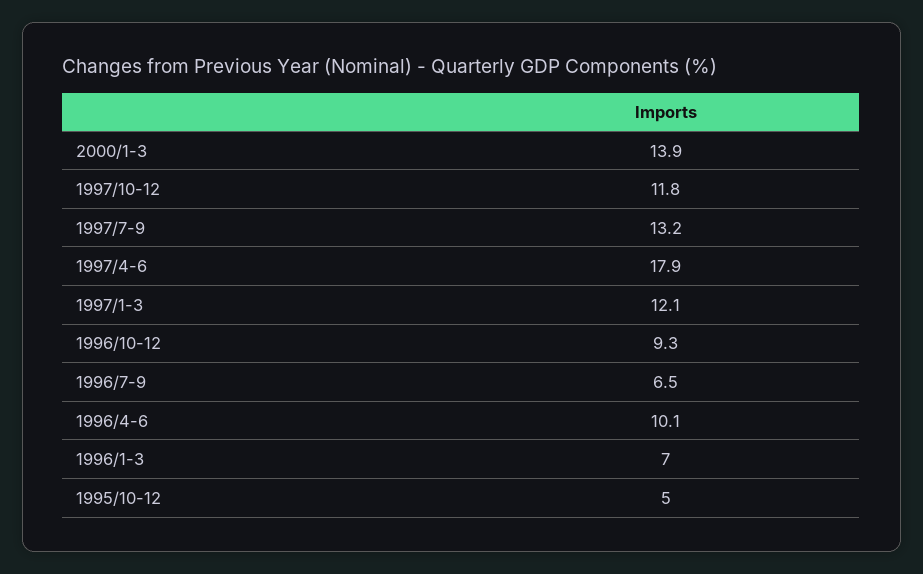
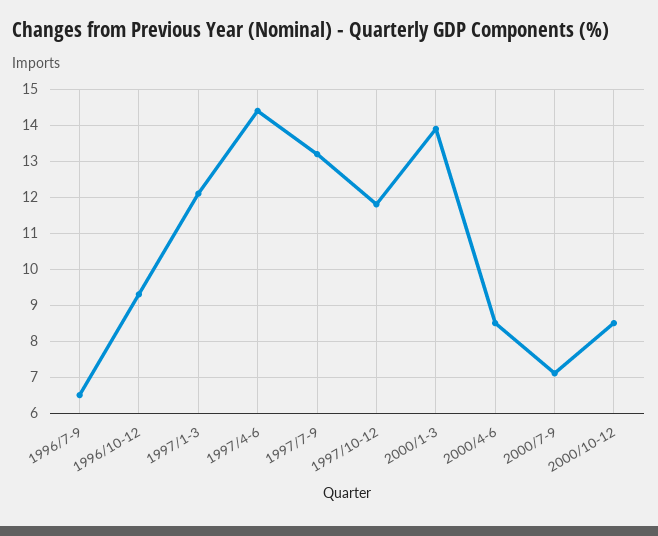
1997/4-6: 17.9 -> 14.5
1996/4-6: 10.1 -> none
1996/1-3: 7 -> none
1995/10-12: 5 -> none
2000/4-6: none -> 8.5
2000/7-9: none -> 7
2000/10-12: none -> 8.5

